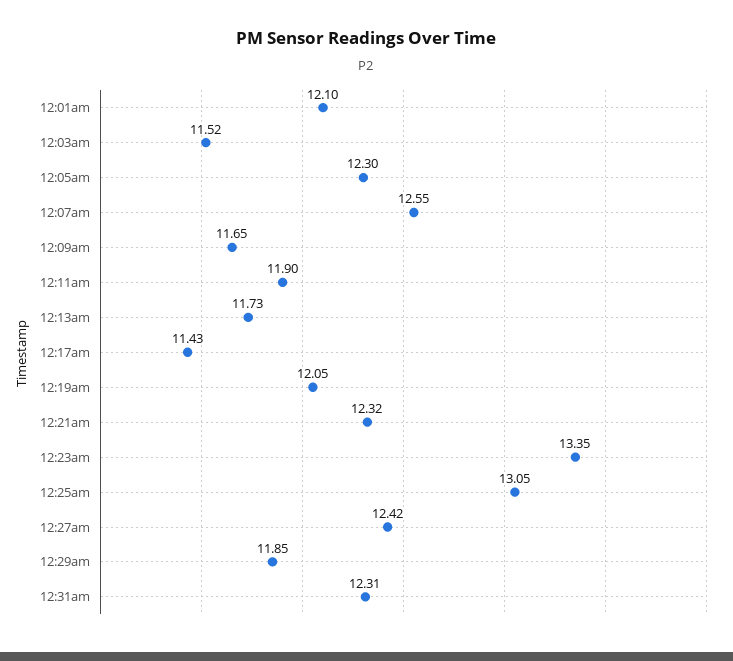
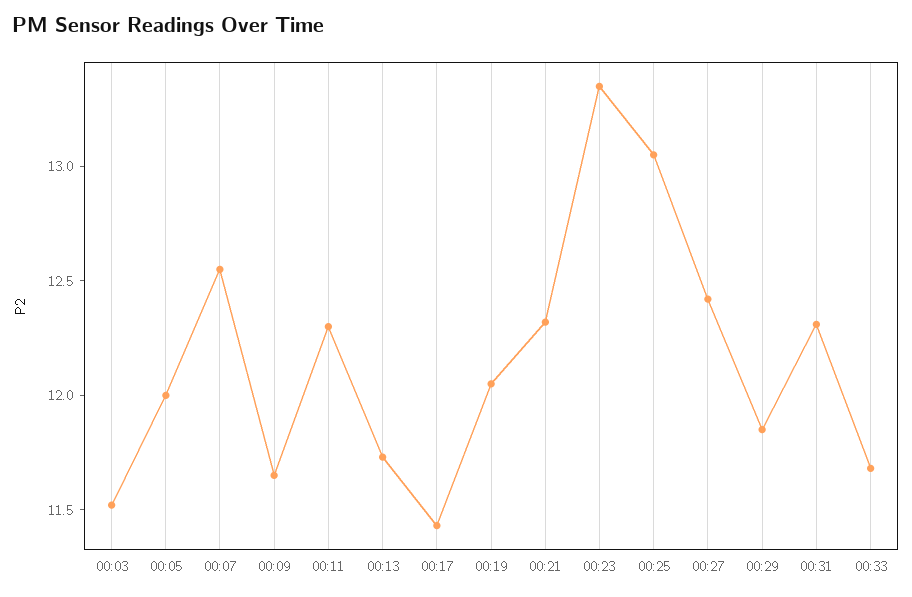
12:01am: 12.1 -> none
12:05am: 12.3 -> 12
12:11am: 11.9 -> 12.3
00:33: none -> 11.7

